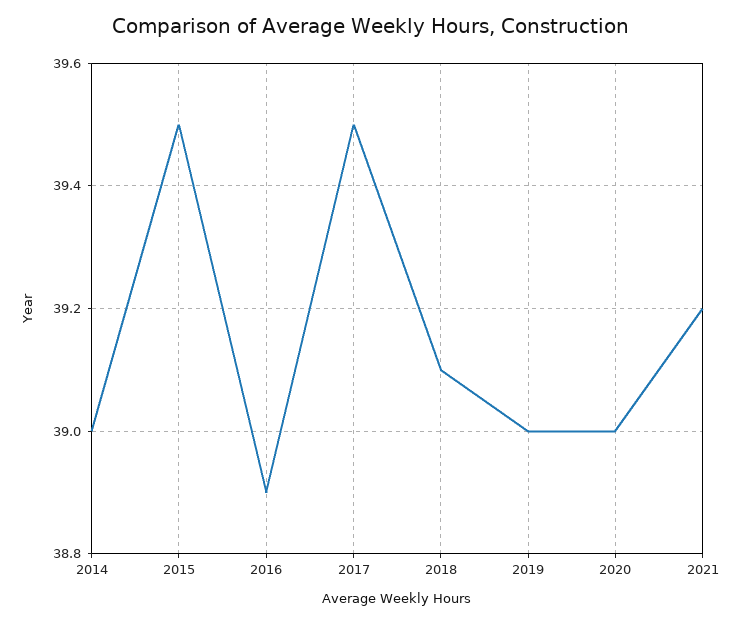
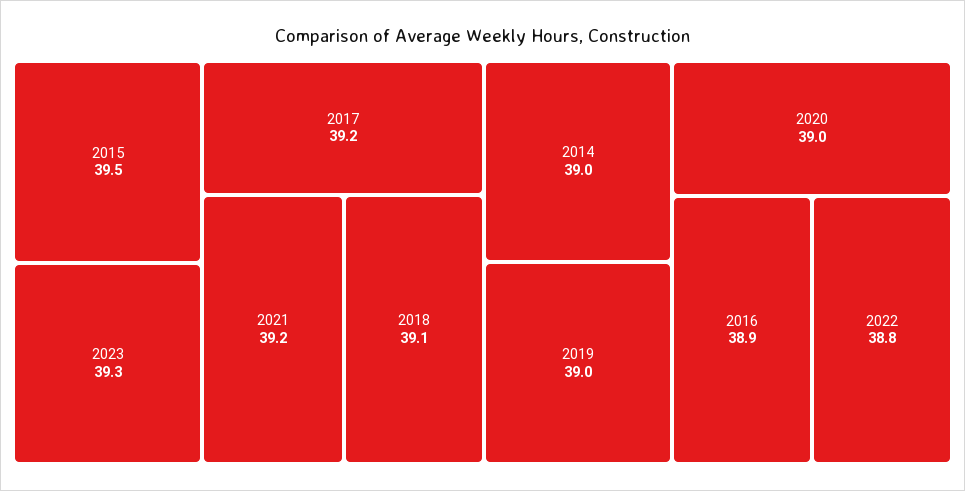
2017: 39.5 -> 39.2
2023: none -> 39.3
2022: none -> 38.8

